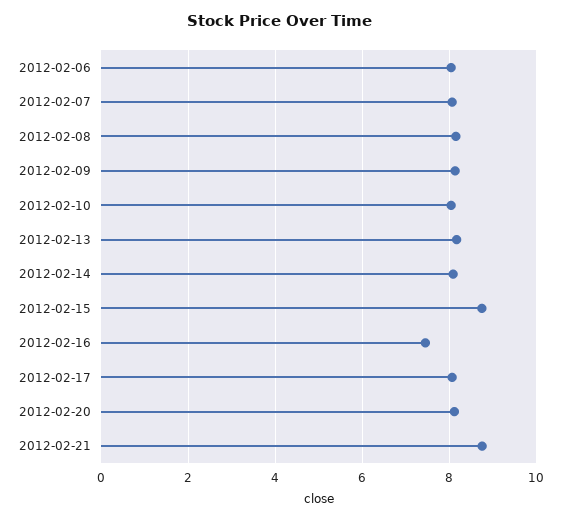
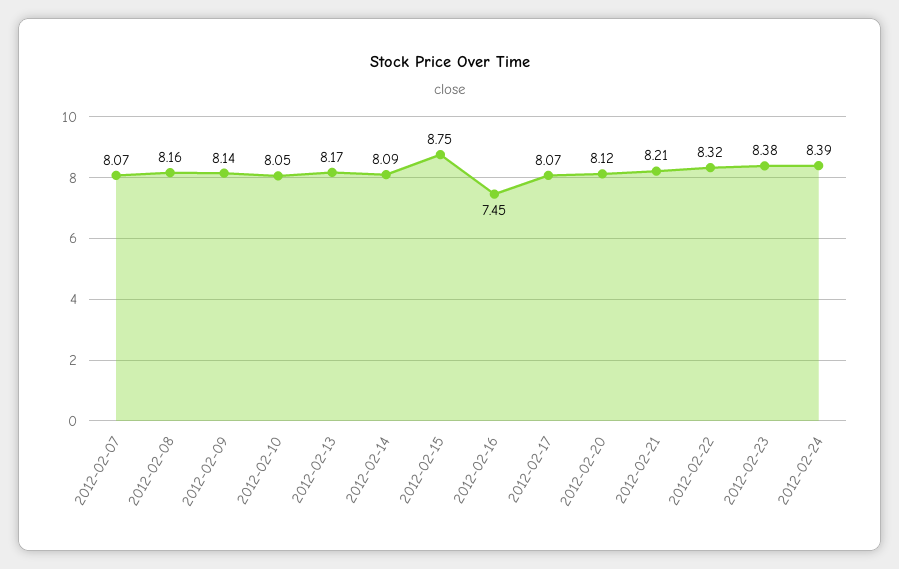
2012-02-06: 8 -> none
2012-02-21: 8.8 -> 8.21
2012-02-22: none -> 8.32
2012-02-23: none -> 8.38
2012-02-24: none -> 8.39

